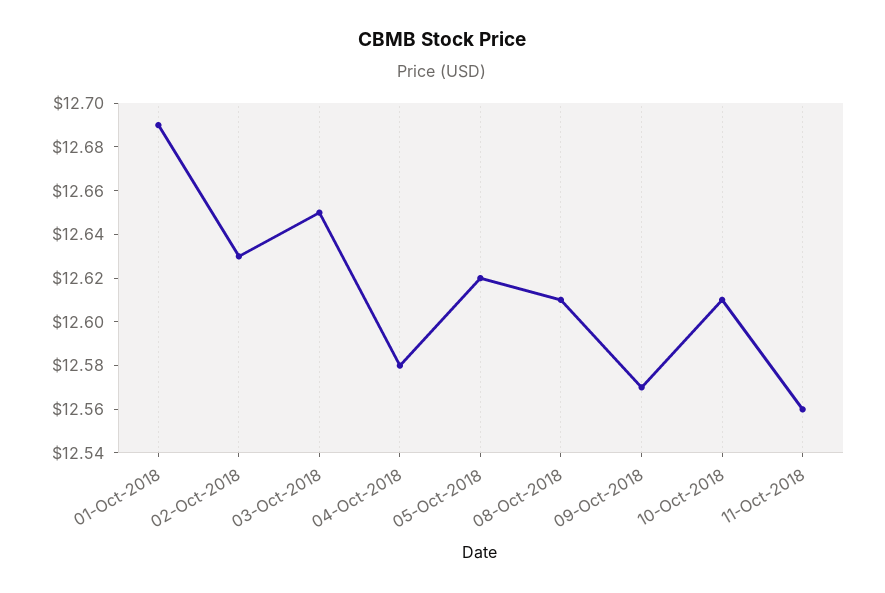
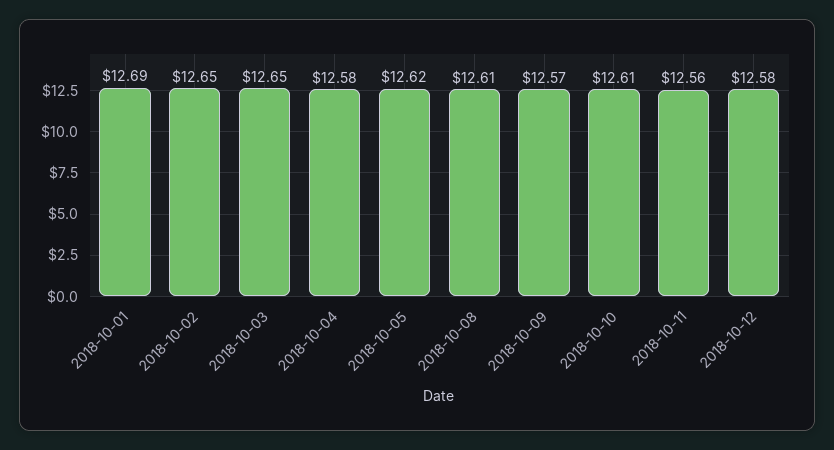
02-Oct-2018: 12.63 -> 12.65
2018-10-12: none -> 12.58

